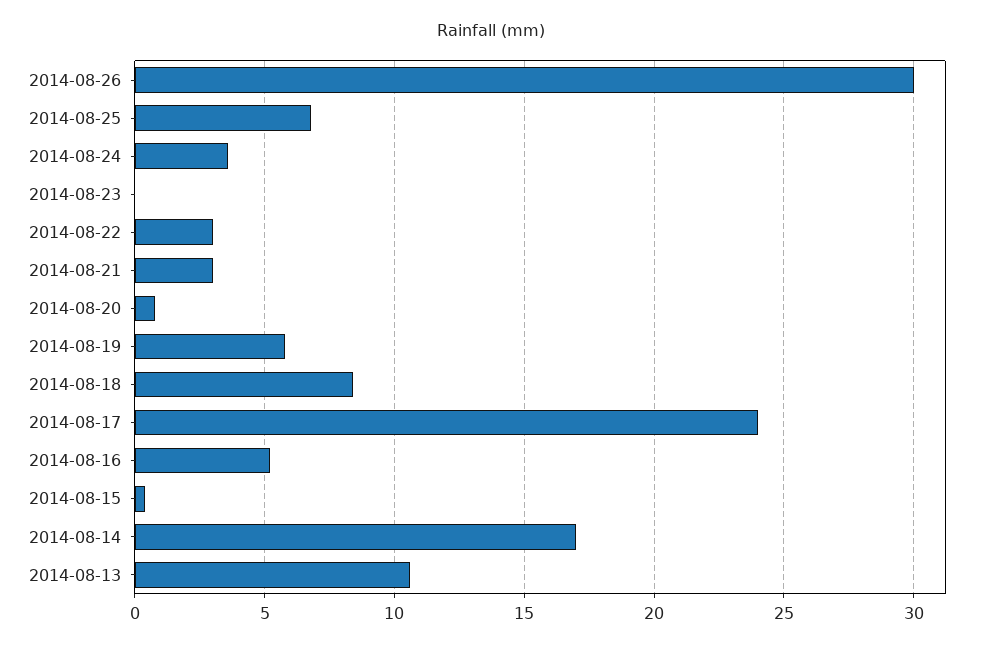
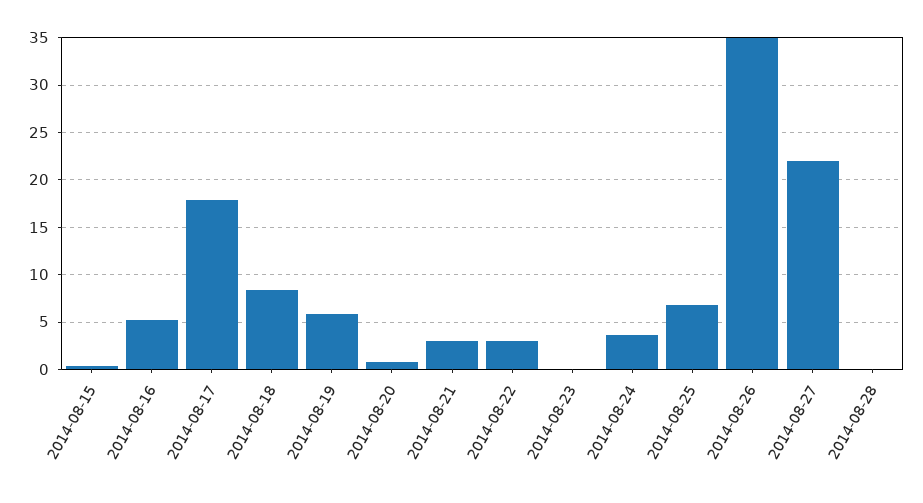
2014-08-26: 30 -> 35
2014-08-17: 24 -> 18
2014-08-14: 17 -> none
2014-08-13: 10.5 -> none
2014-08-27: none -> 22
2014-08-28: none -> 0

